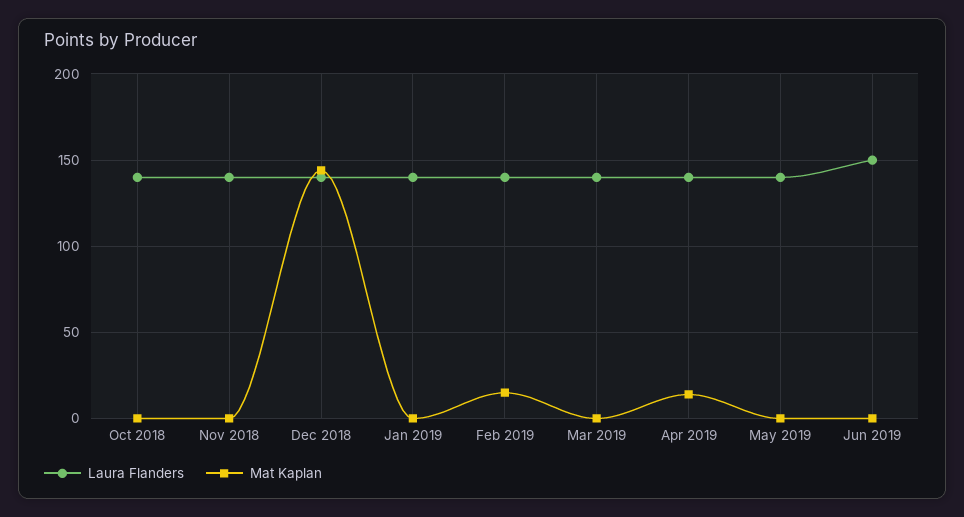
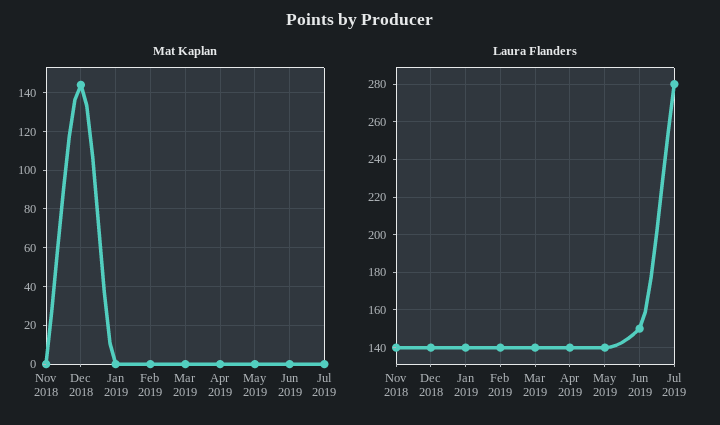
Laura Flanders, Oct 2018: 140 -> none
Mat Kaplan, Oct 2018: 0 -> none
Mat Kaplan, Feb 2019: 15 -> 0
Mat Kaplan, Apr 2019: 15 -> 0
Mat Kaplan, Jul 2019: none -> 0
Laura Flanders, Jul 2019: none -> 280

